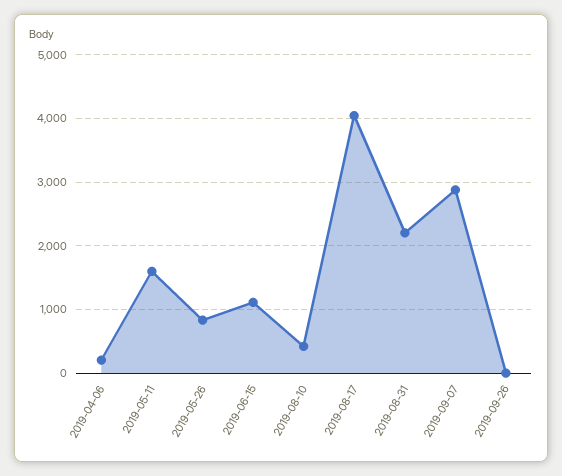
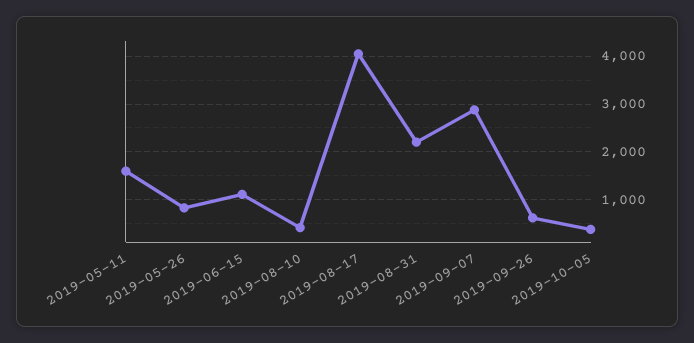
2019-04-06: 200 -> none
2019-09-26: 0 -> 600
2019-10-05: none -> 400

